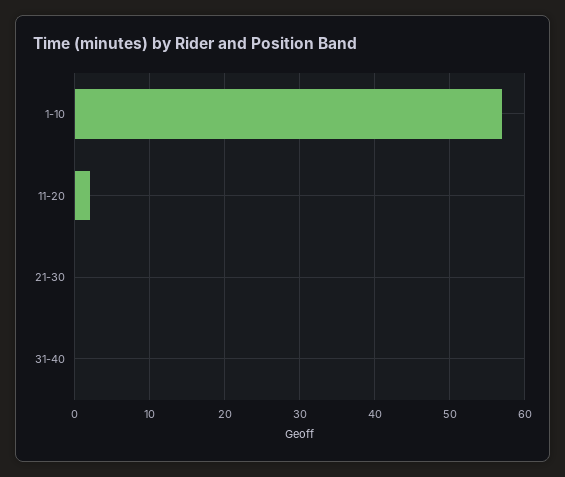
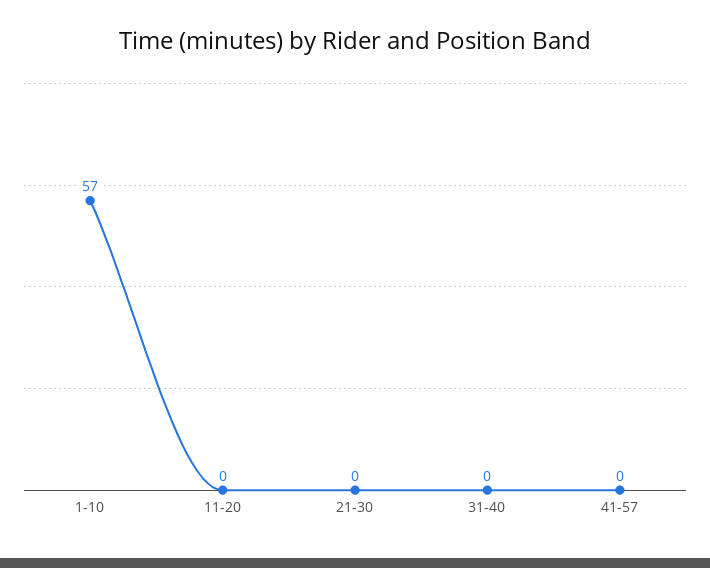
11-20: 2 -> 0
41-57: none -> 0

